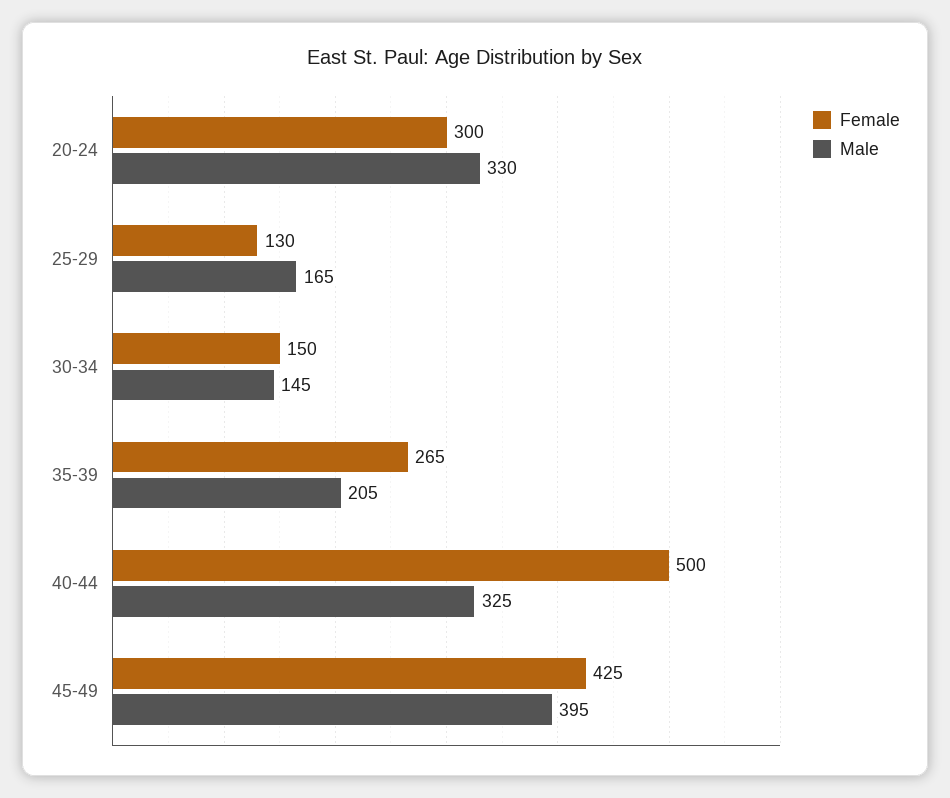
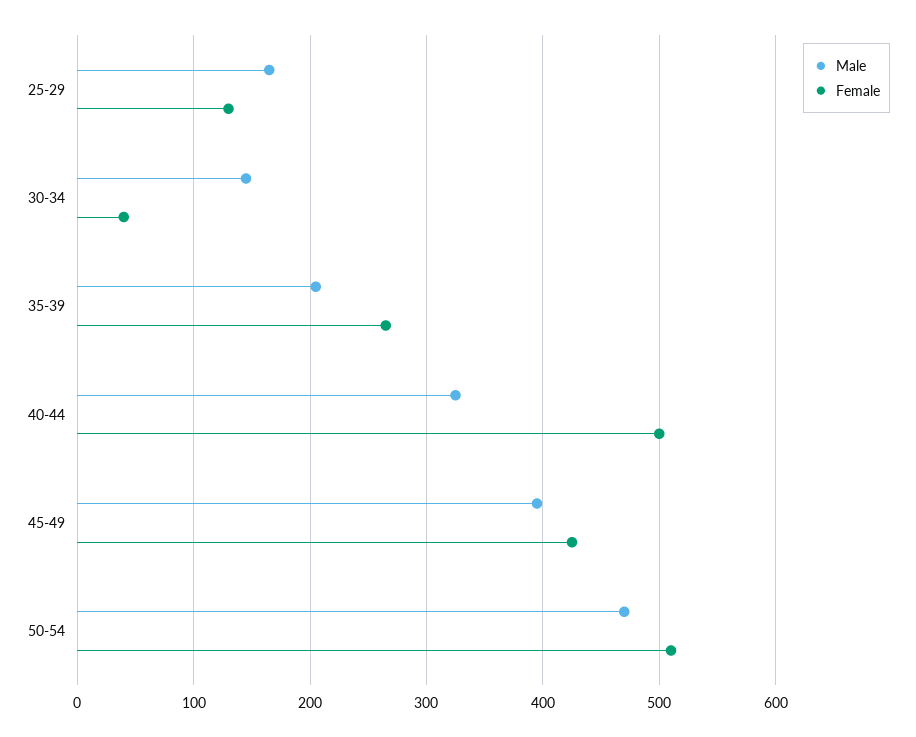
Female, 20-24: 300 -> none
Male, 20-24: 330 -> none
Female, 30-34: 150 -> 40
Male, 50-54: none -> 470
Female, 50-54: none -> 510

